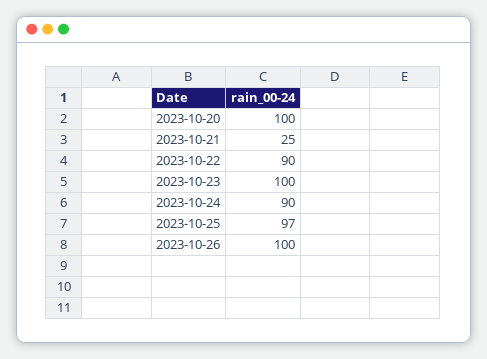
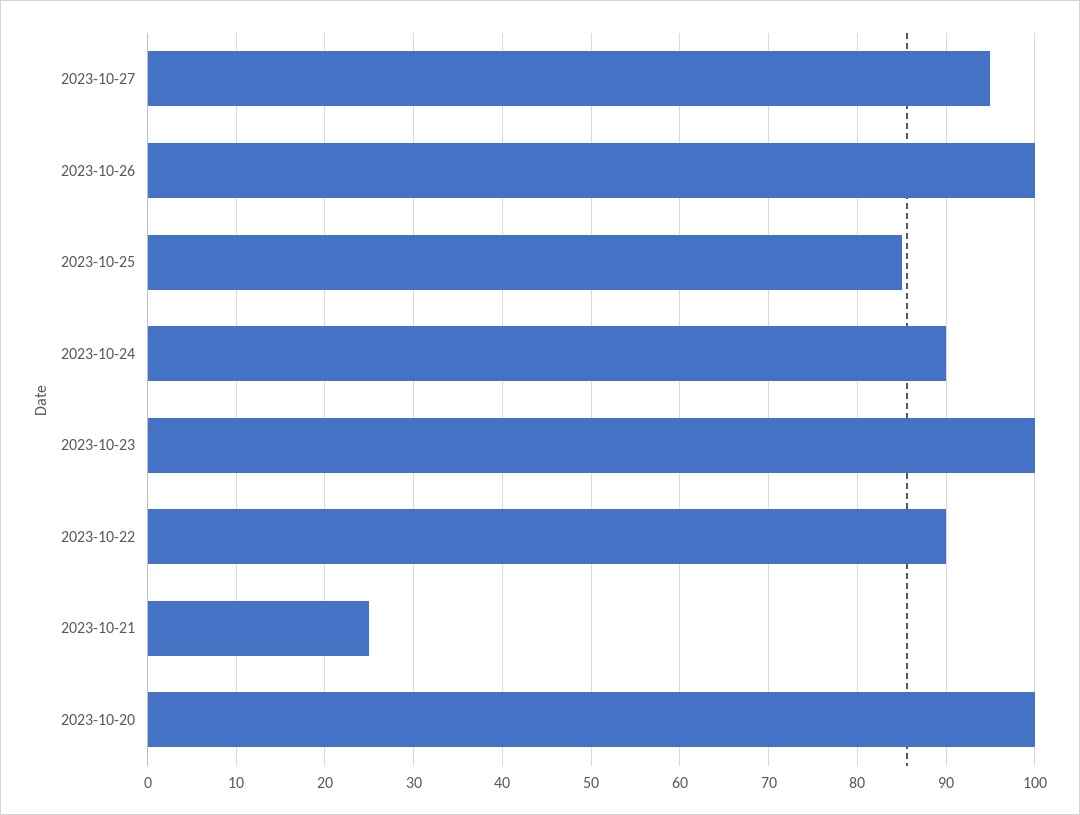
2023-10-25: 97 -> 85
2023-10-27: none -> 95

